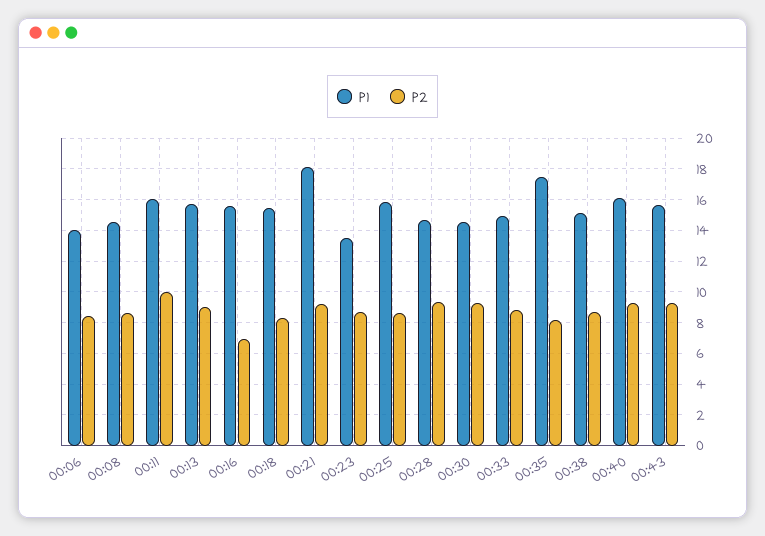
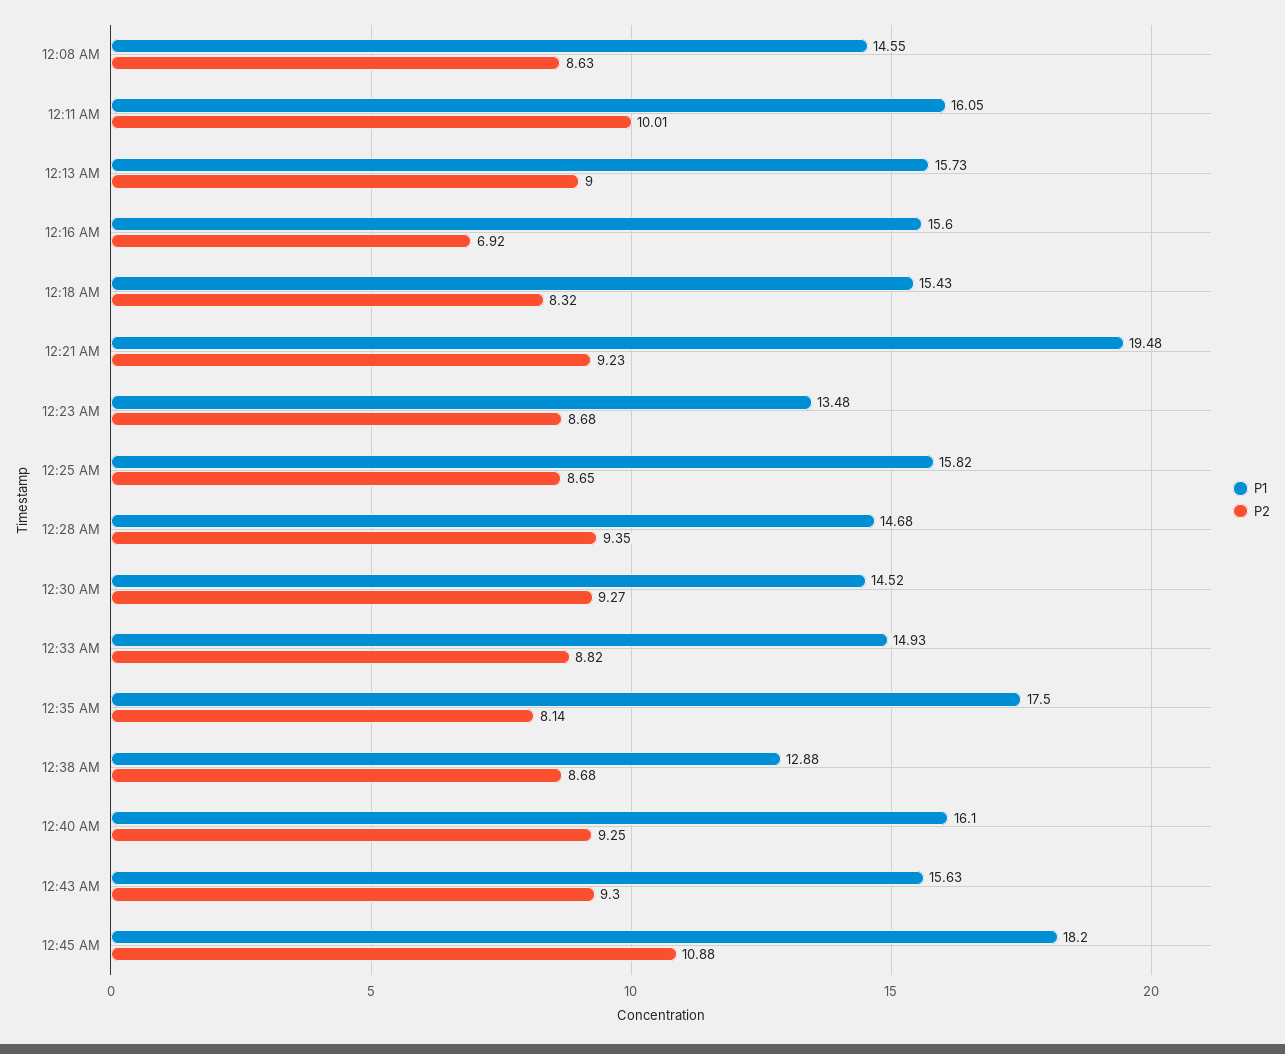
P1, 00:06: 14 -> none
P2, 00:06: 8.5 -> none
P1, 00:21: 18 -> 19.48
P1, 00:38: 15 -> 12.88
P1, 12:45 AM: none -> 18.2
P2, 12:45 AM: none -> 10.88

